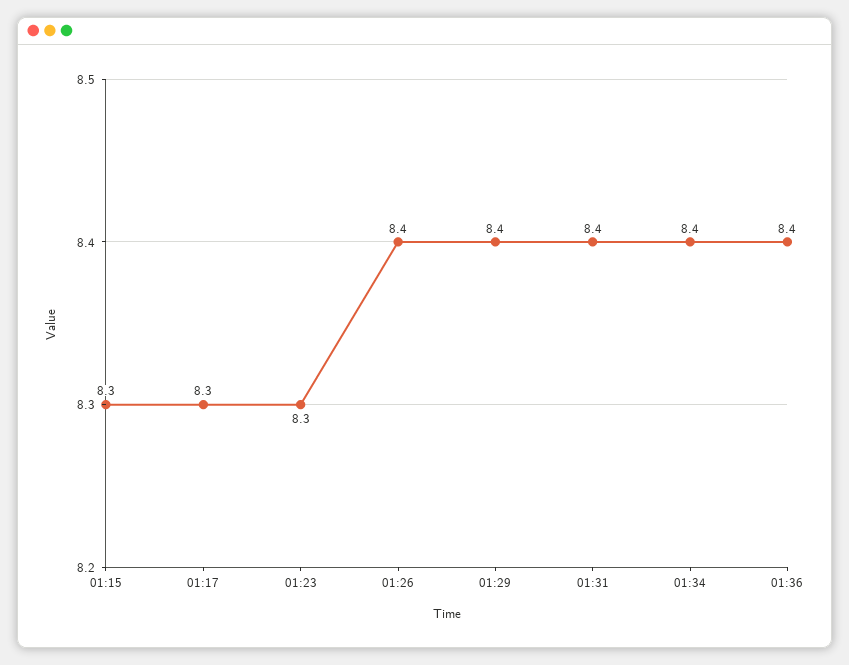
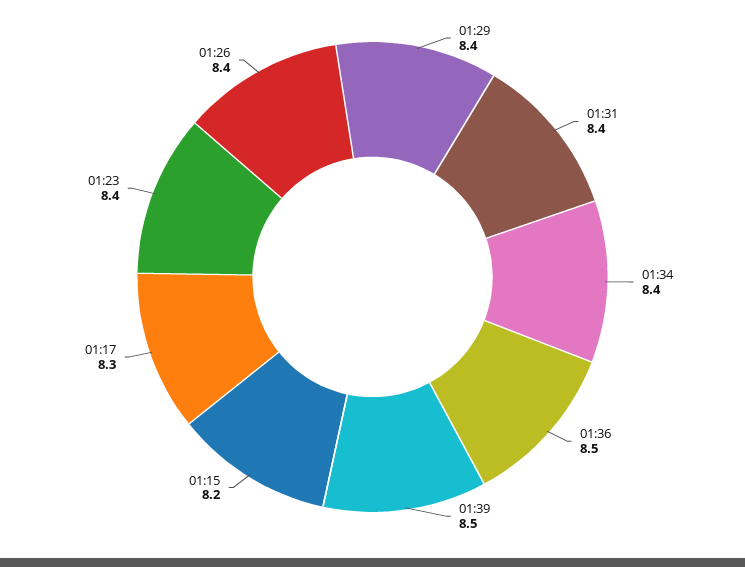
01:15: 8.3 -> 8.2
01:23: 8.3 -> 8.4
01:36: 8.4 -> 8.5
01:39: none -> 8.5

